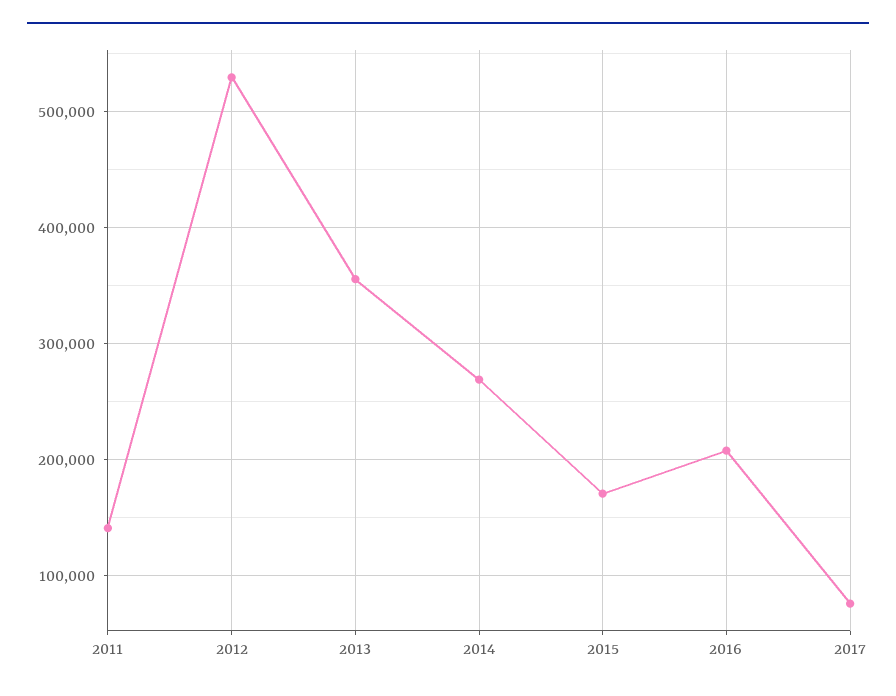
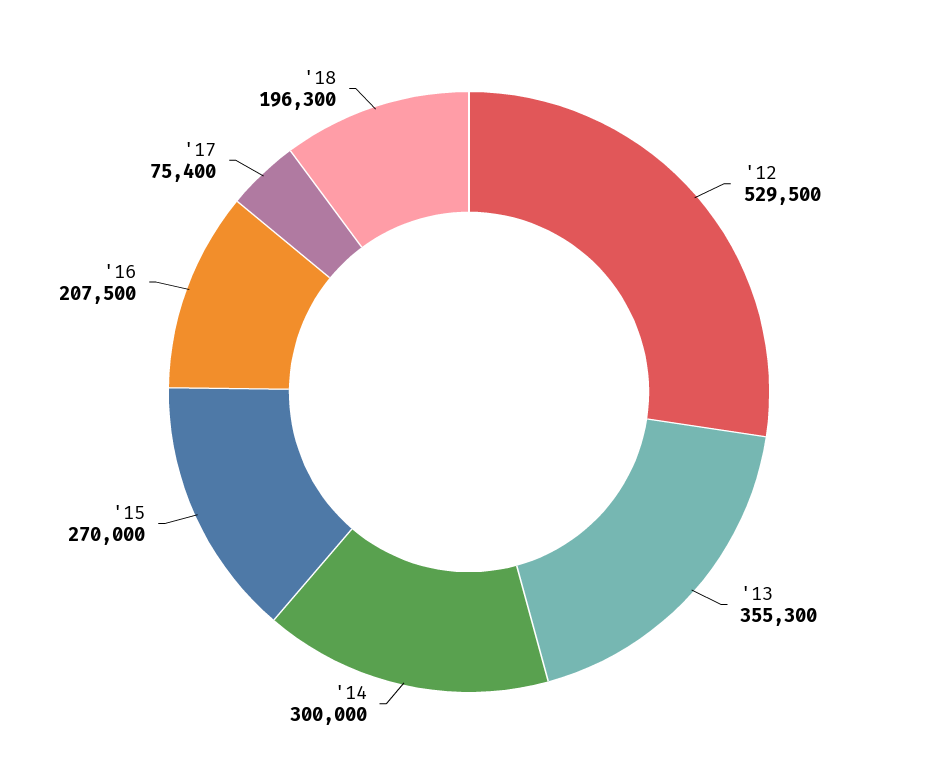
2011: 140000 -> none
2014: 270000 -> 300000
2015: 170000 -> 270000
'18: none -> 196300

